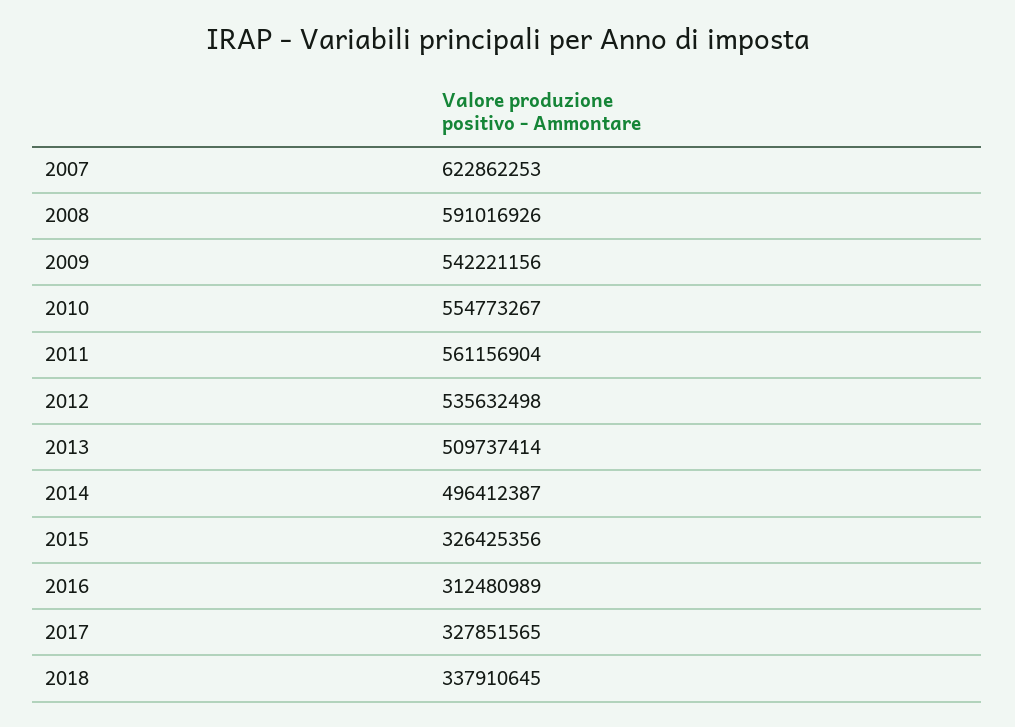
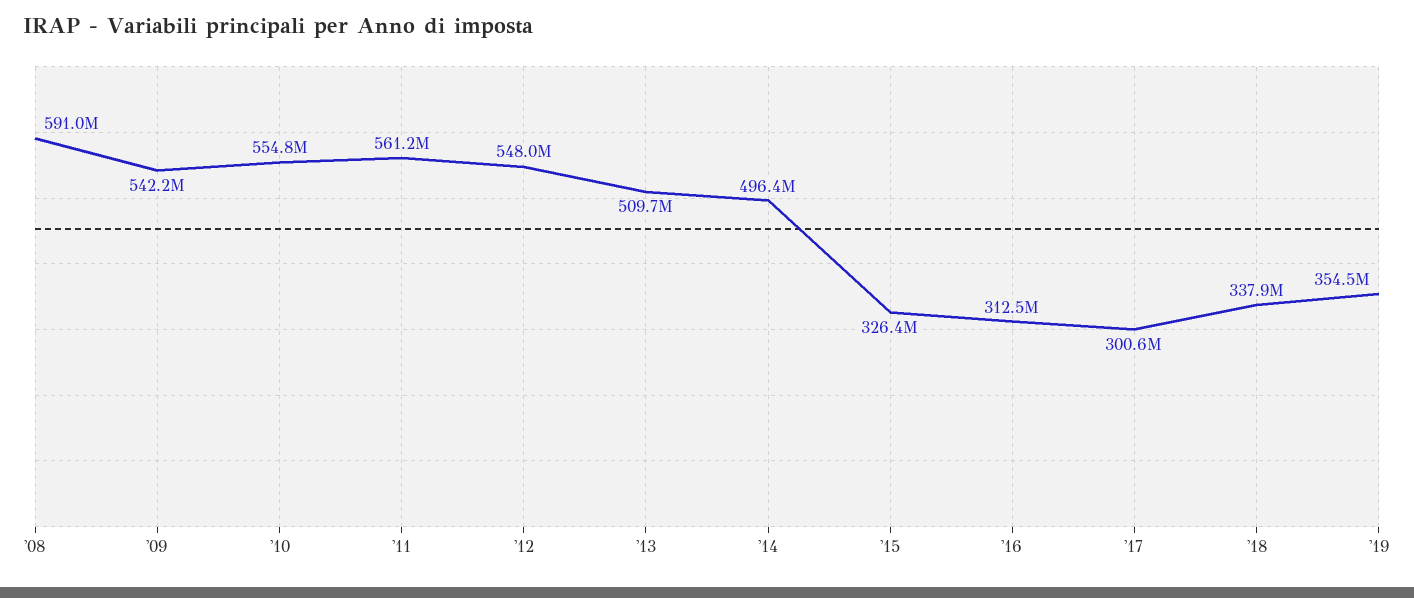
2007: 622862253 -> none
2012: 535632498 -> 548000000
2017: 327851565 -> 300600000
'19: none -> 354500000

